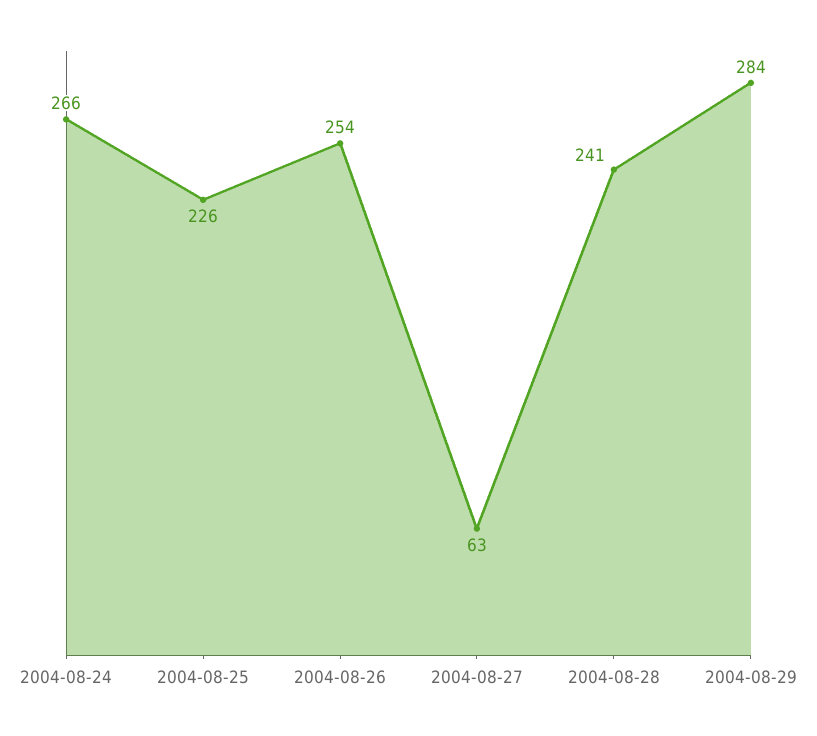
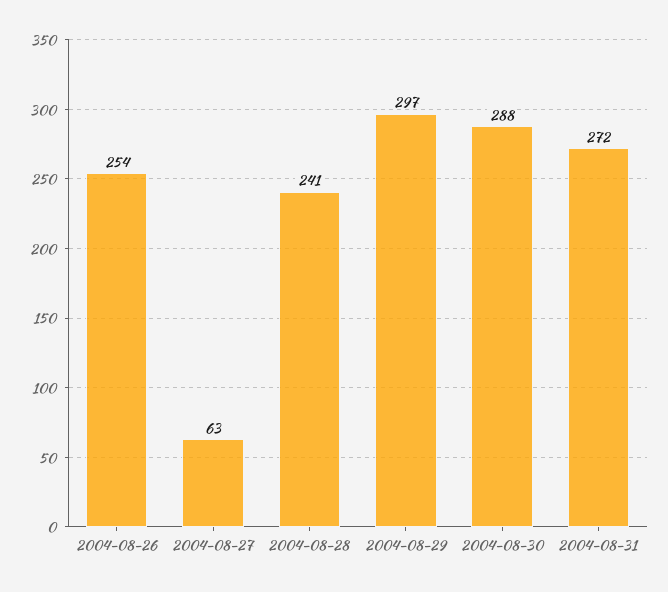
2004-08-24: 266 -> none
2004-08-25: 226 -> none
2004-08-29: 284 -> 297
2004-08-30: none -> 288
2004-08-31: none -> 272

